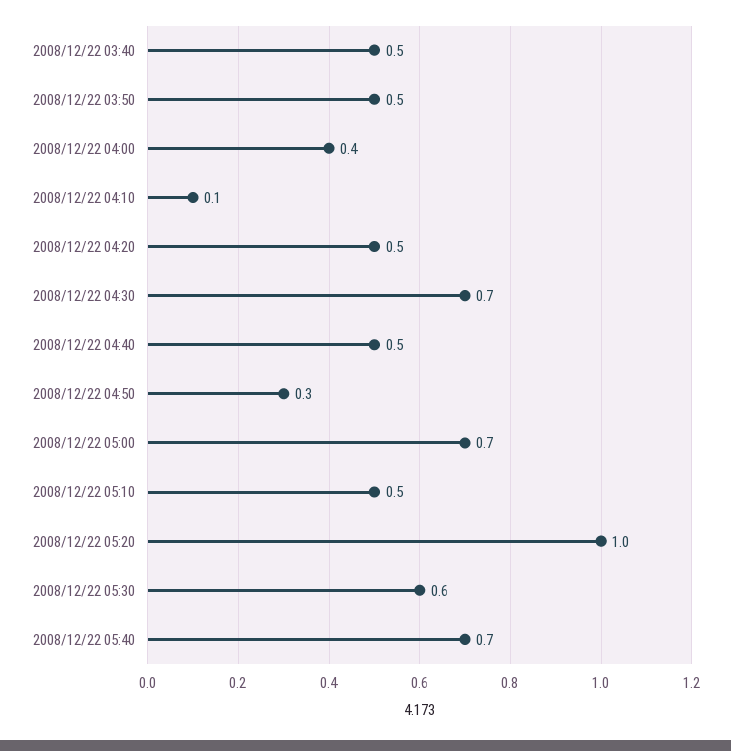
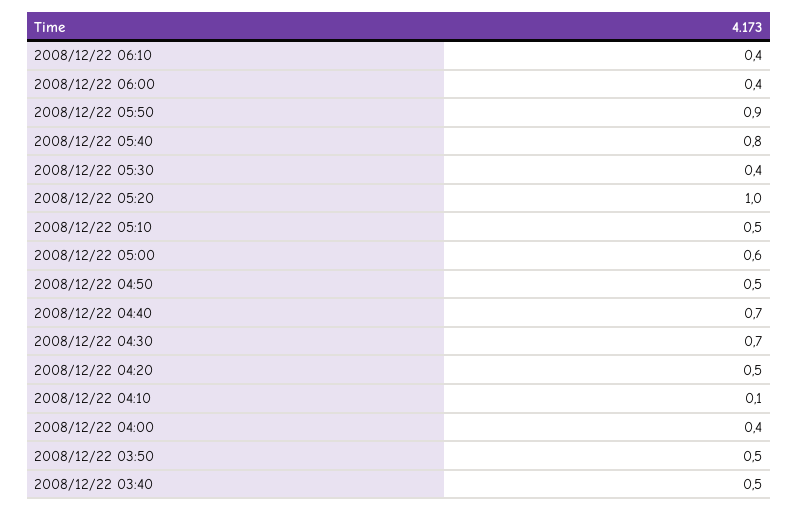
2008/12/22 04:40: 0.5 -> 0.7
2008/12/22 04:50: 0.3 -> 0.5
2008/12/22 05:00: 0.7 -> 0.6
2008/12/22 05:30: 0.6 -> 0.4
2008/12/22 05:40: 0.7 -> 0.8
2008/12/22 06:10: none -> 0.4
2008/12/22 06:00: none -> 0.4
2008/12/22 05:50: none -> 0.9

